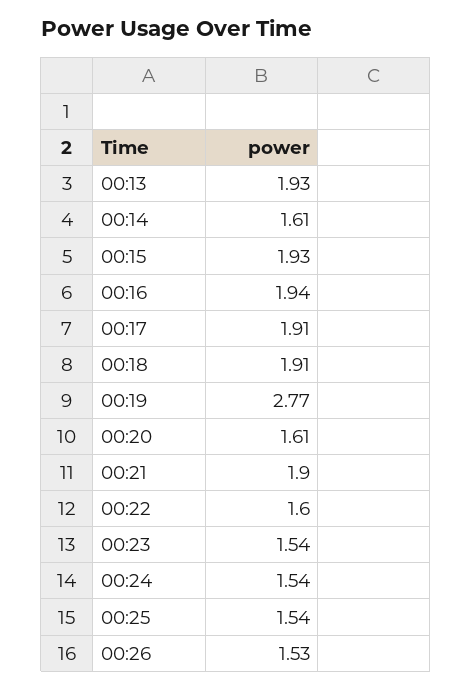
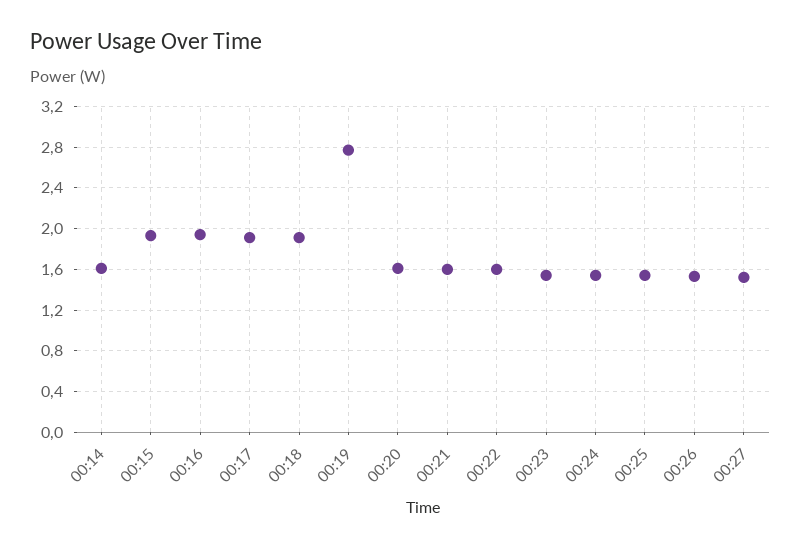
00:13: 1.93 -> none
00:21: 1.9 -> 1.6
00:27: none -> 1.5

